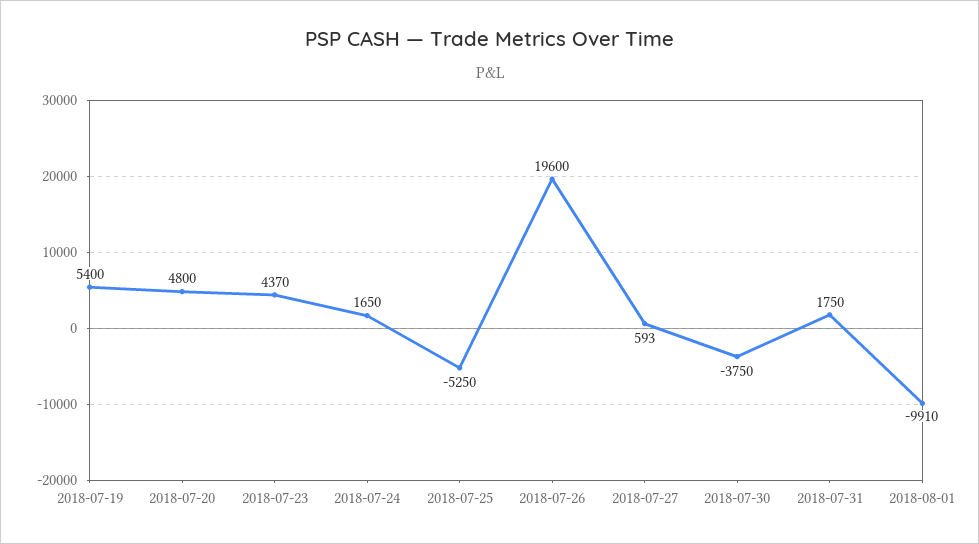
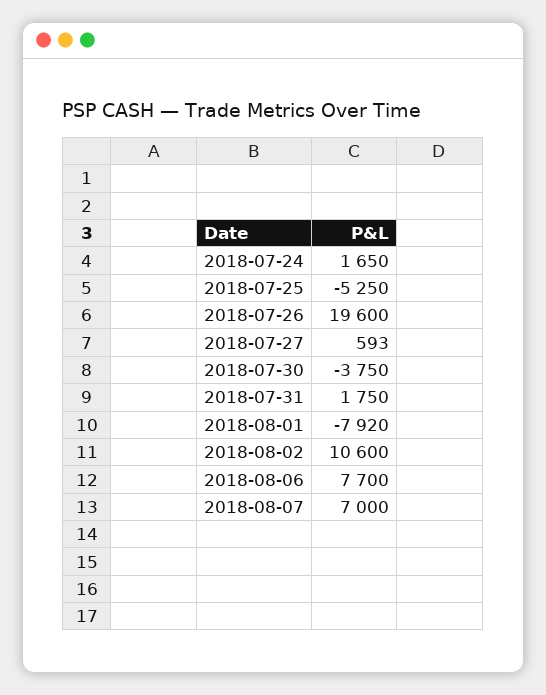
2018-07-19: 5400 -> none
2018-07-20: 4800 -> none
2018-07-23: 4370 -> none
2018-08-01: -9910 -> -7920
2018-08-02: none -> 10600
2018-08-06: none -> 7700
2018-08-07: none -> 7000

